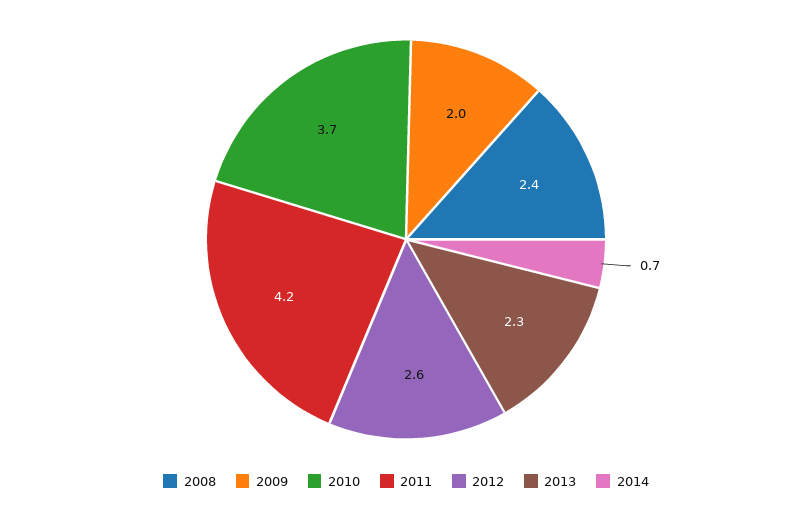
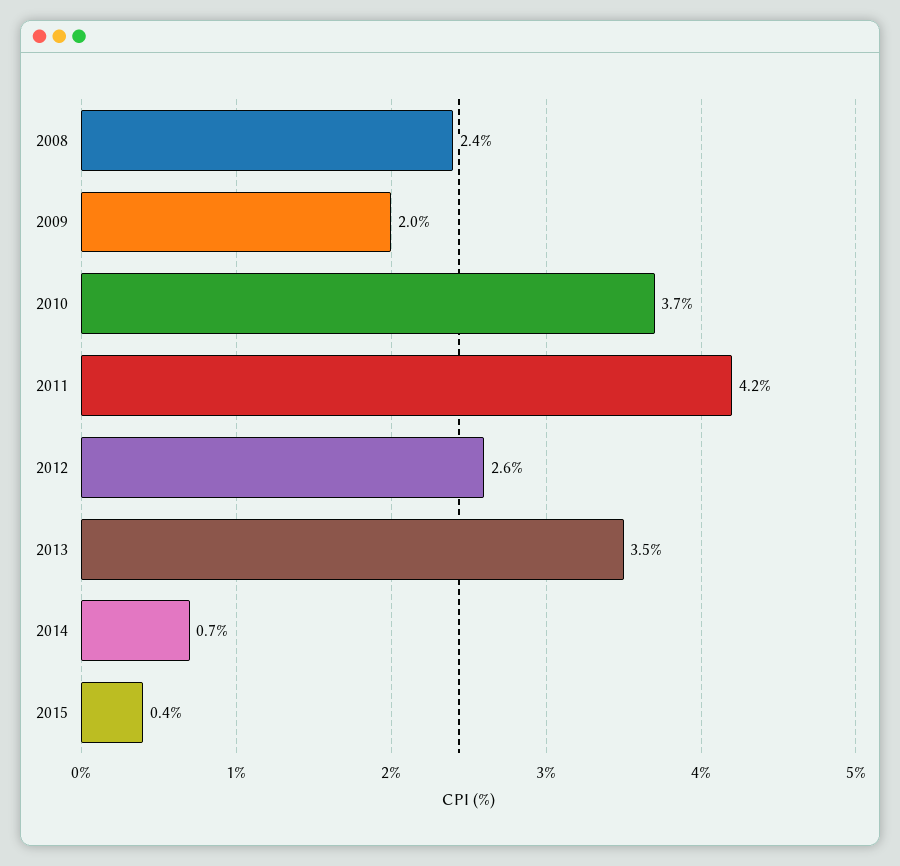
2013: 2.3 -> 3.5
2015: none -> 0.4

